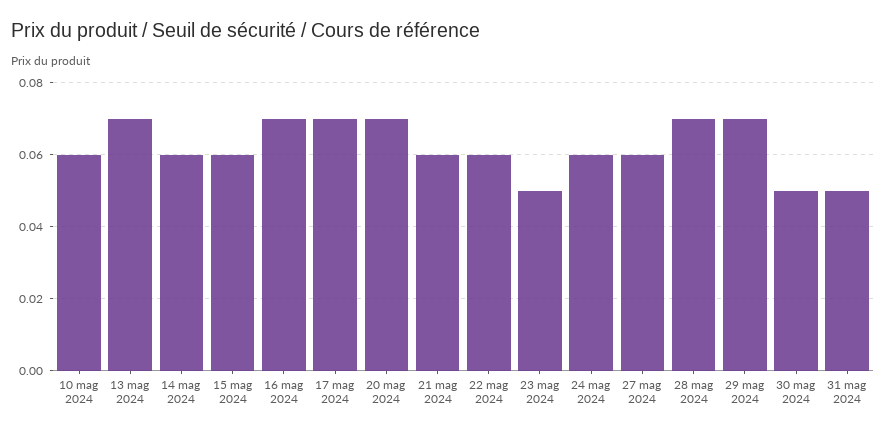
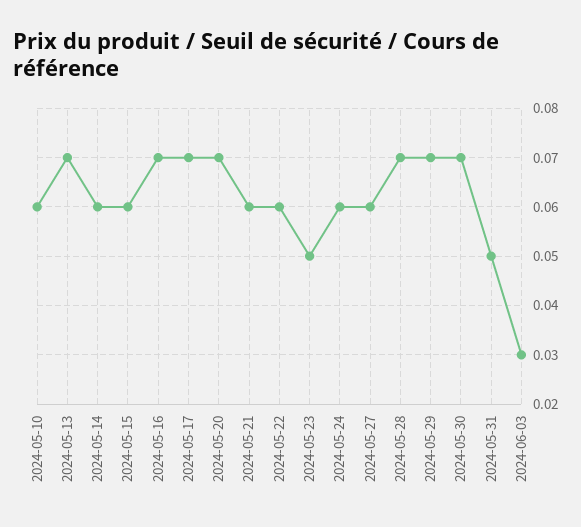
30 mag 2024: 0.05 -> 0.07
2024-06-03: none -> 0.03

